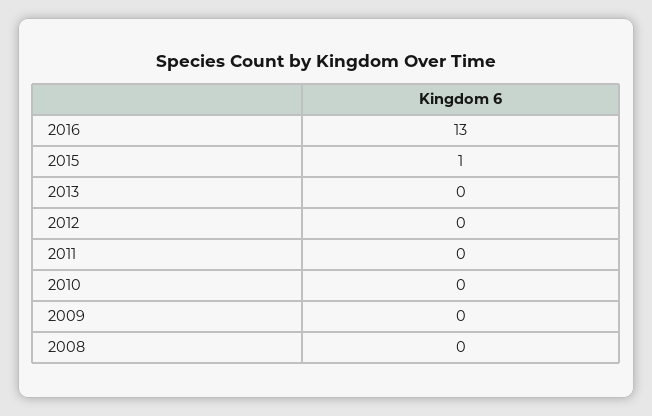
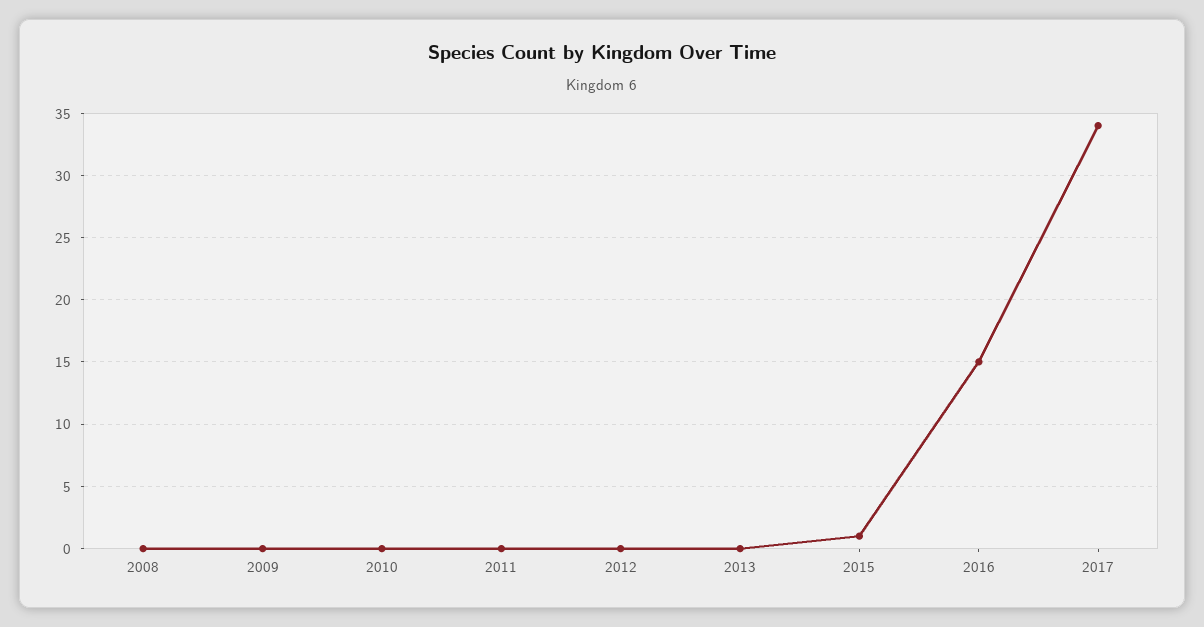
2016: 13 -> 15
2017: none -> 34

